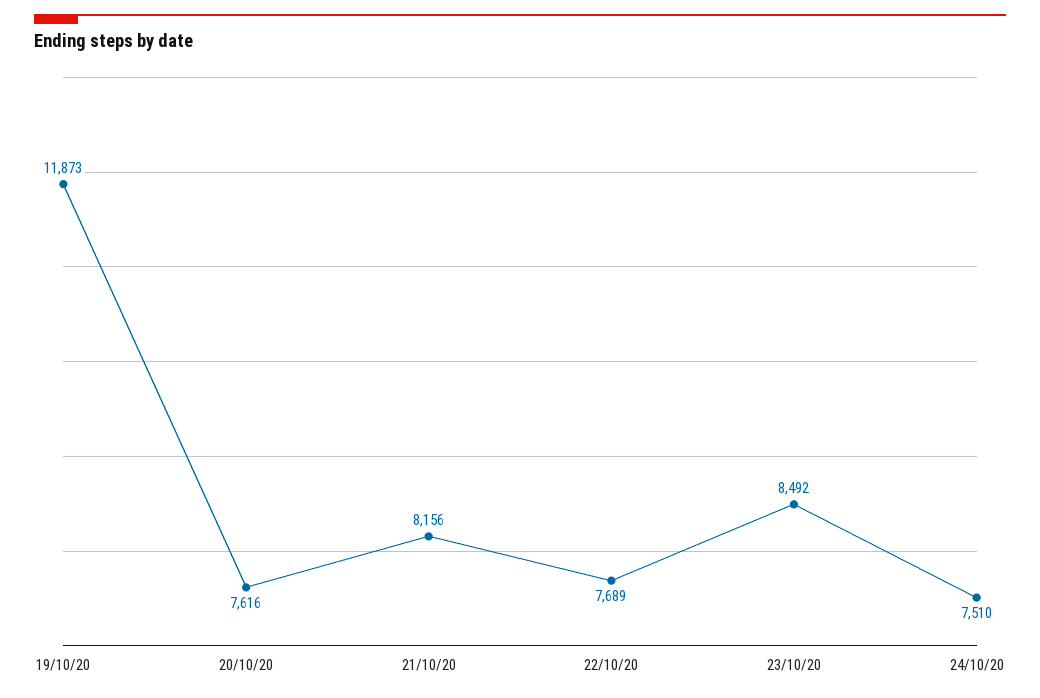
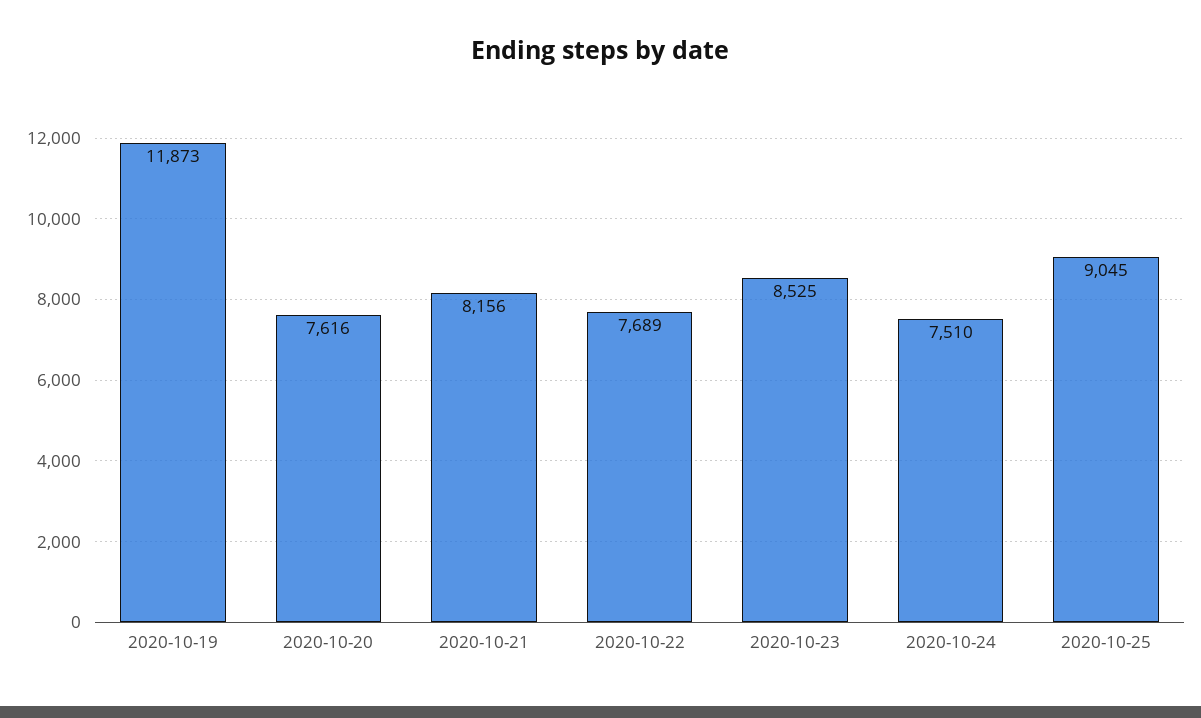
23/10/20: 8492 -> 8525
2020-10-25: none -> 9045

